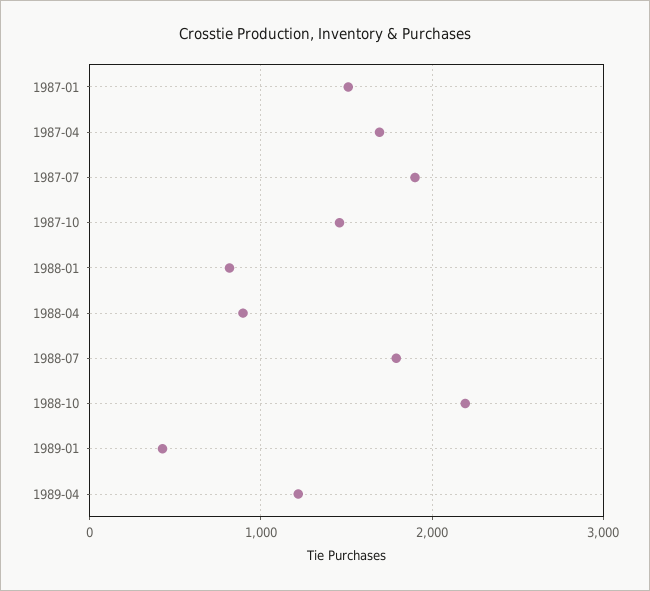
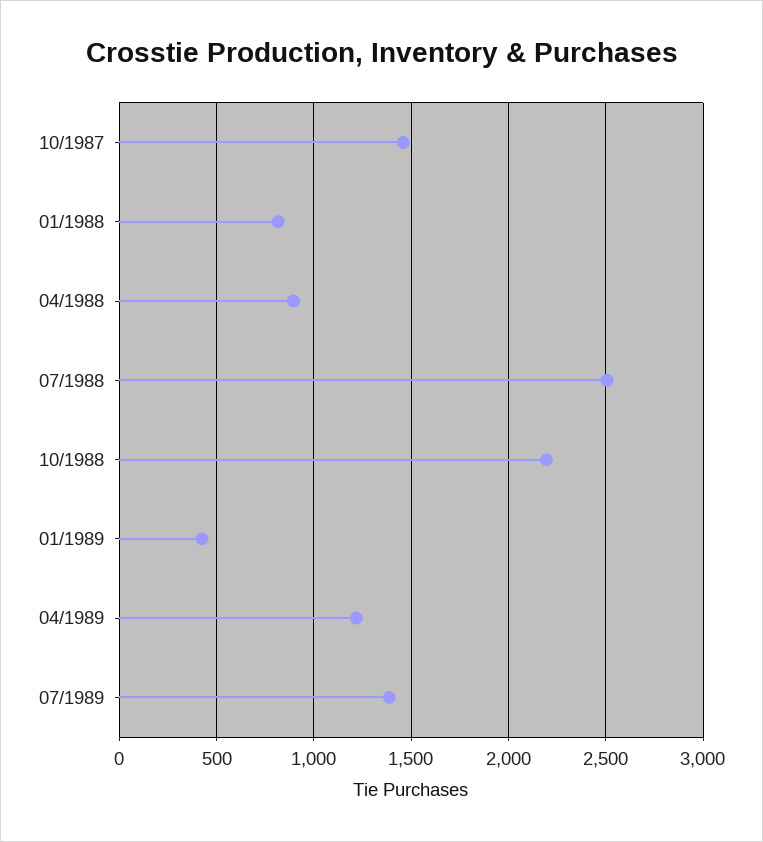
1987-01: 1500 -> none
1987-04: 1700 -> none
1987-07: 1900 -> none
1988-07: 1800 -> 2500
07/1989: none -> 1400

